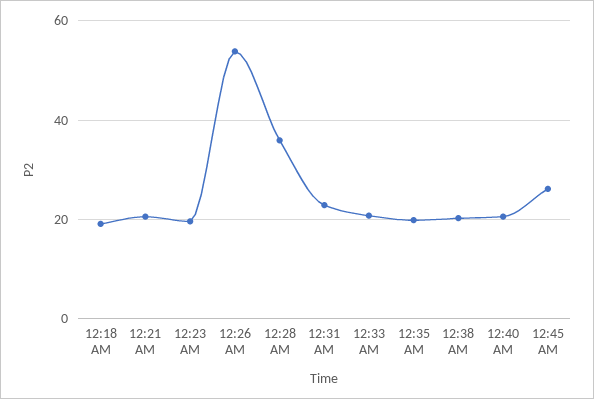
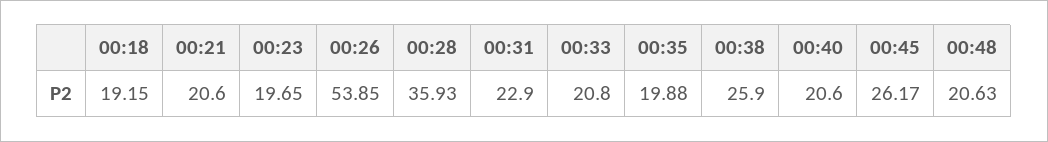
12:38 AM: 20 -> 25.9
00:48: none -> 20.63

